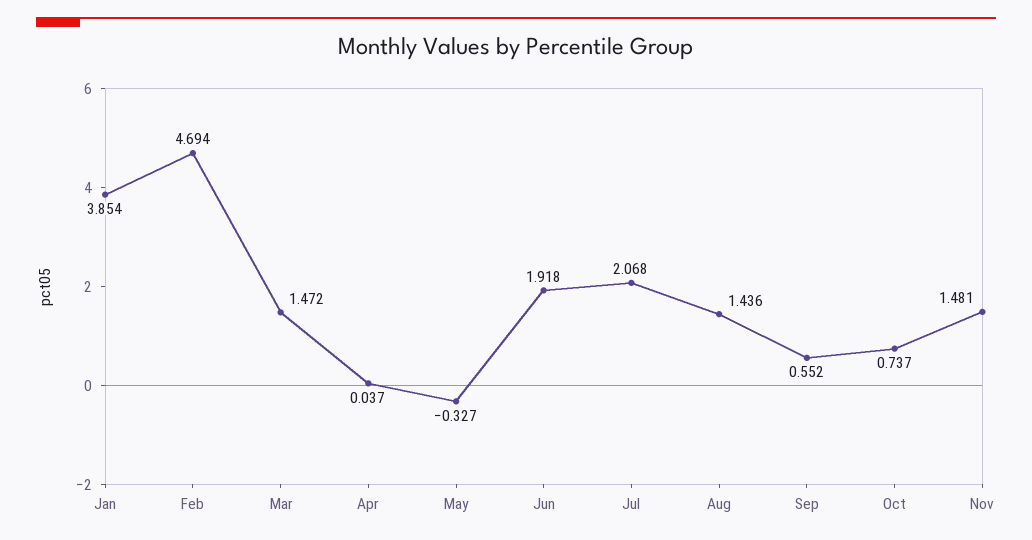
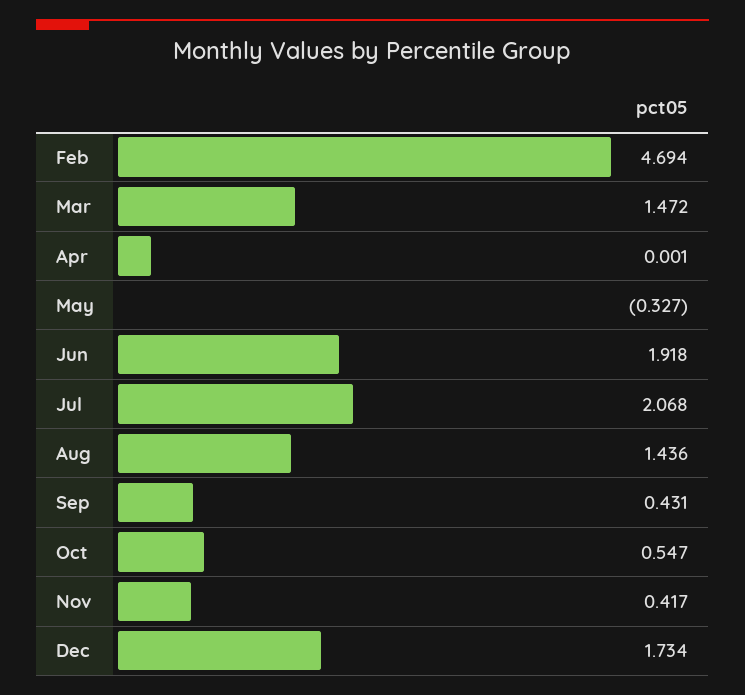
Jan: 3.854 -> none
Apr: 0.037 -> 0.001
Sep: 0.552 -> 0.431
Oct: 0.737 -> 0.547
Nov: 1.481 -> 0.417
Dec: none -> 1.734

